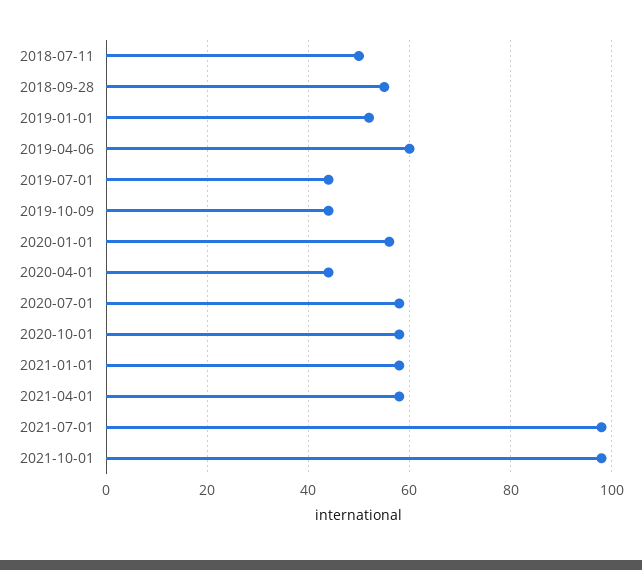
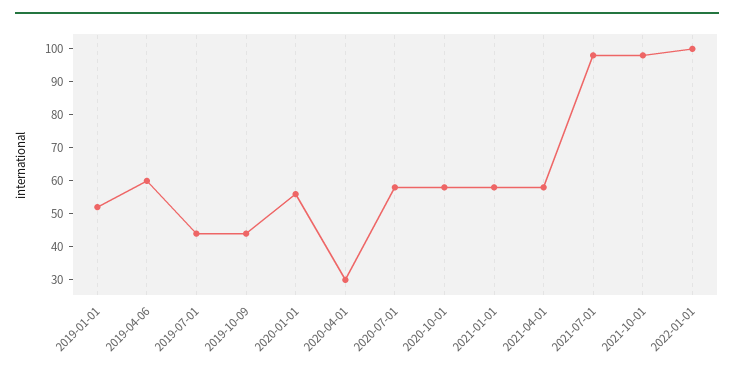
2018-07-11: 50 -> none
2018-09-28: 55 -> none
2020-04-01: 45 -> 30
2022-01-01: none -> 100

